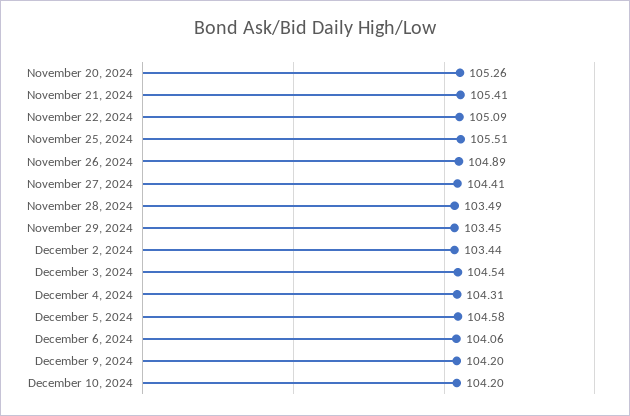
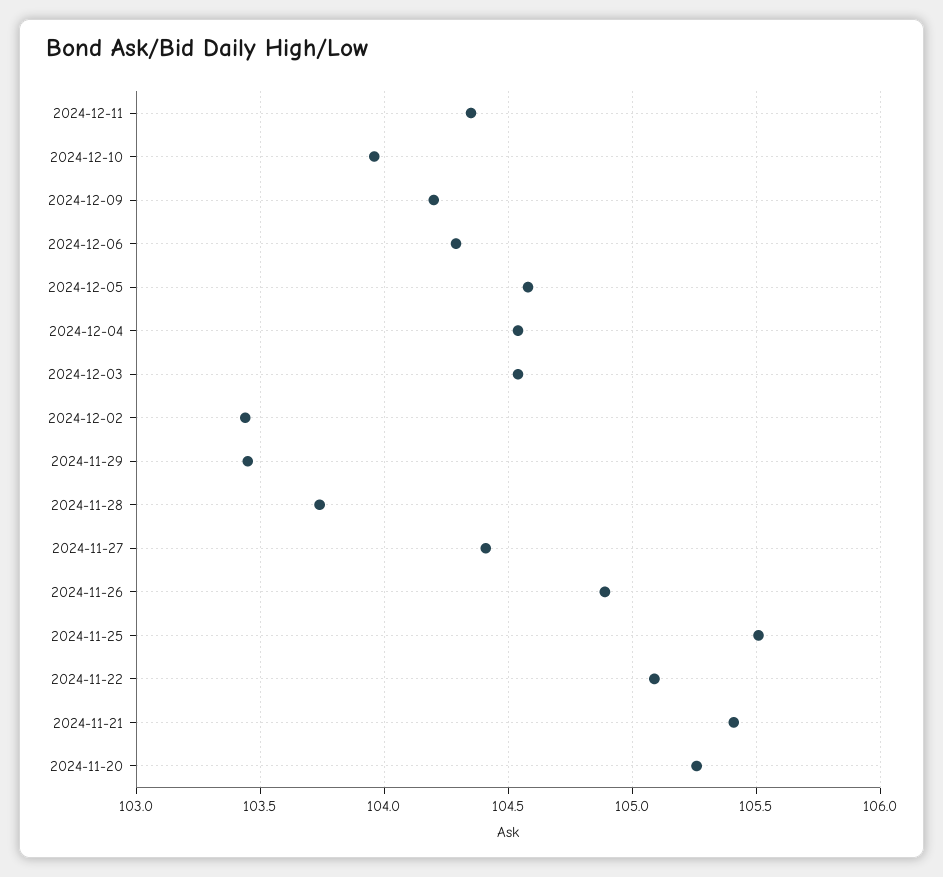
November 28, 2024: 103.49 -> 103.75
December 4, 2024: 104.31 -> 104.55
December 6, 2024: 104.06 -> 104.3
December 10, 2024: 104.2 -> 103.95
2024-12-11: none -> 104.35

